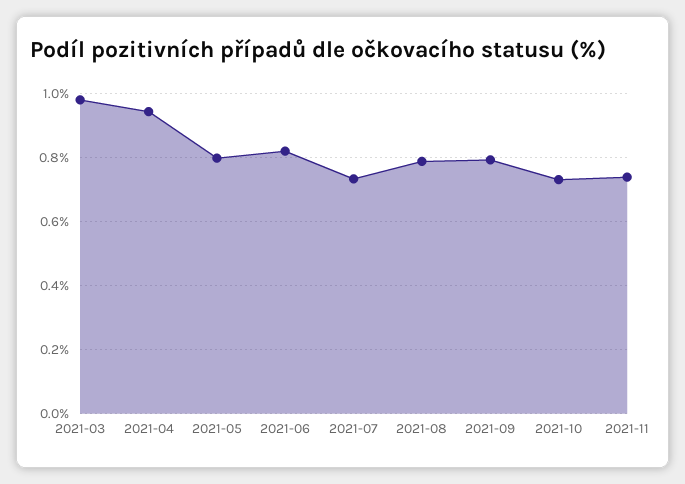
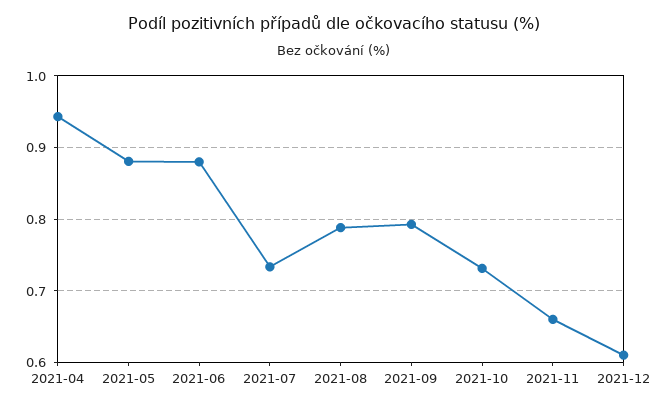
2021-03: 0.98 -> none
2021-05: 0.8 -> 0.88
2021-06: 0.82 -> 0.88
2021-11: 0.74 -> 0.66
2021-12: none -> 0.61

